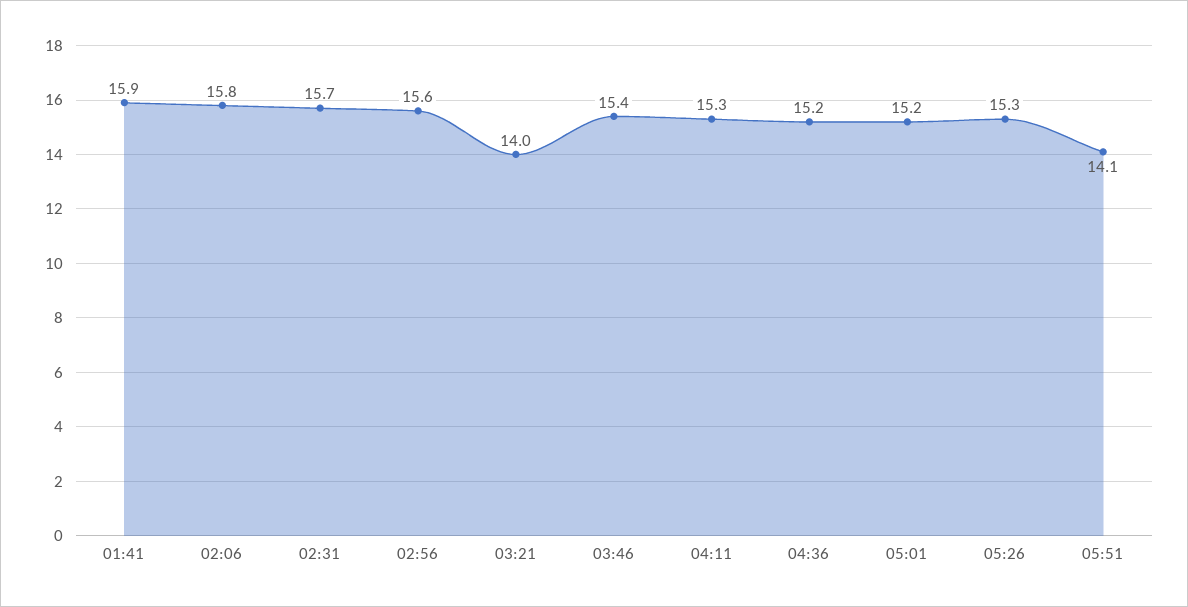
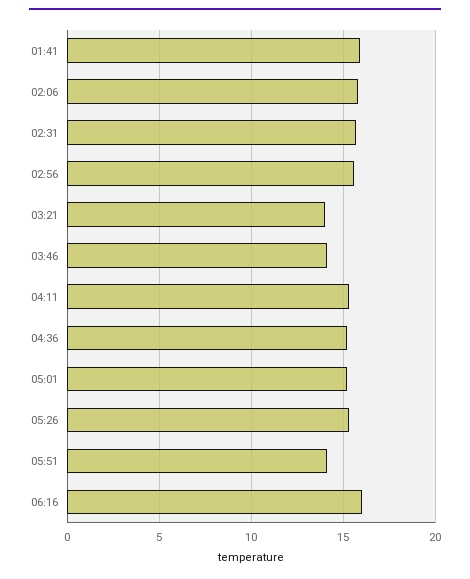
03:46: 15.4 -> 14
06:16: none -> 16

